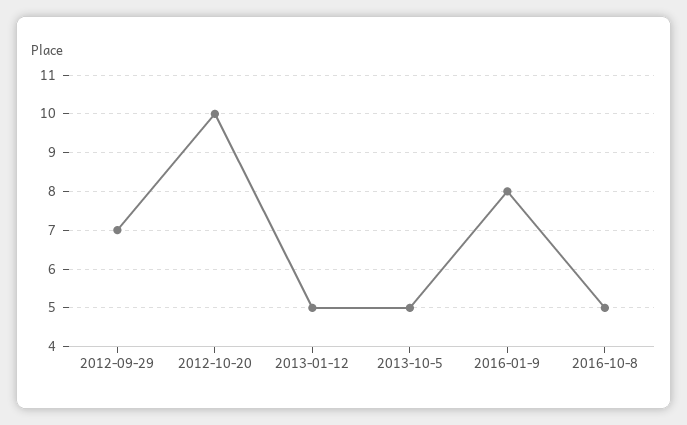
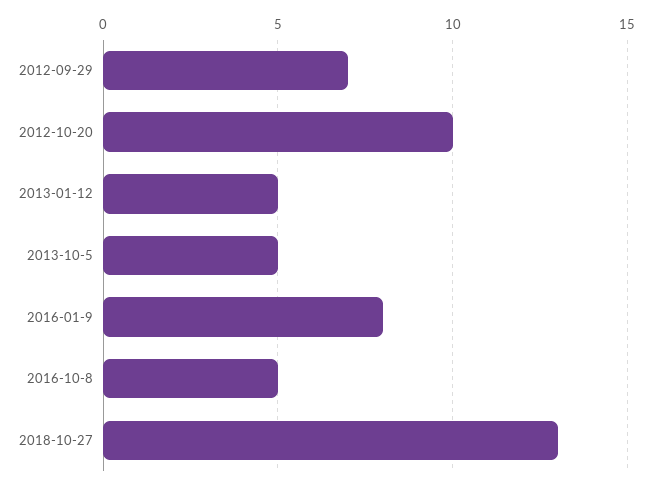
2018-10-27: none -> 13

